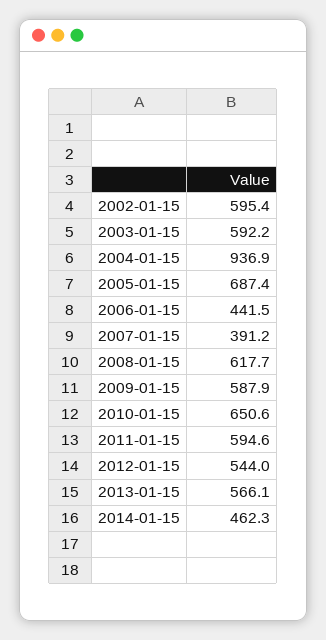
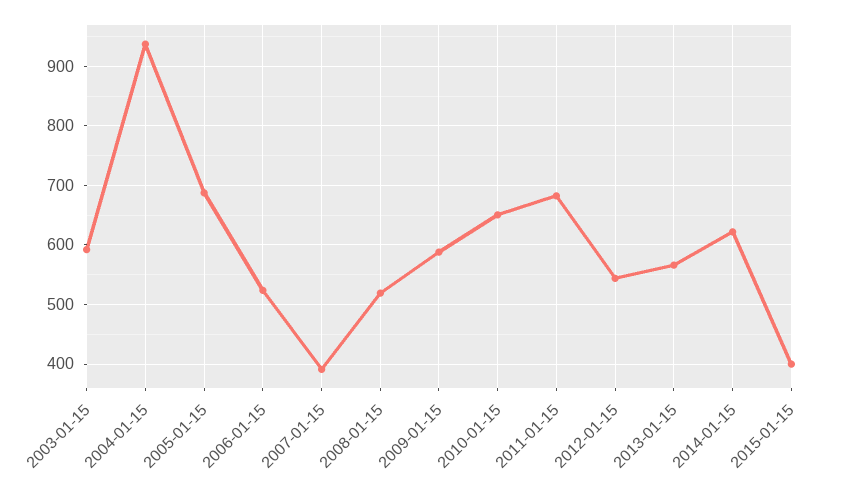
2002-01-15: 595.4 -> none
2006-01-15: 441.5 -> 520
2008-01-15: 617.7 -> 520
2011-01-15: 594.6 -> 680
2014-01-15: 462.3 -> 620
2015-01-15: none -> 400

